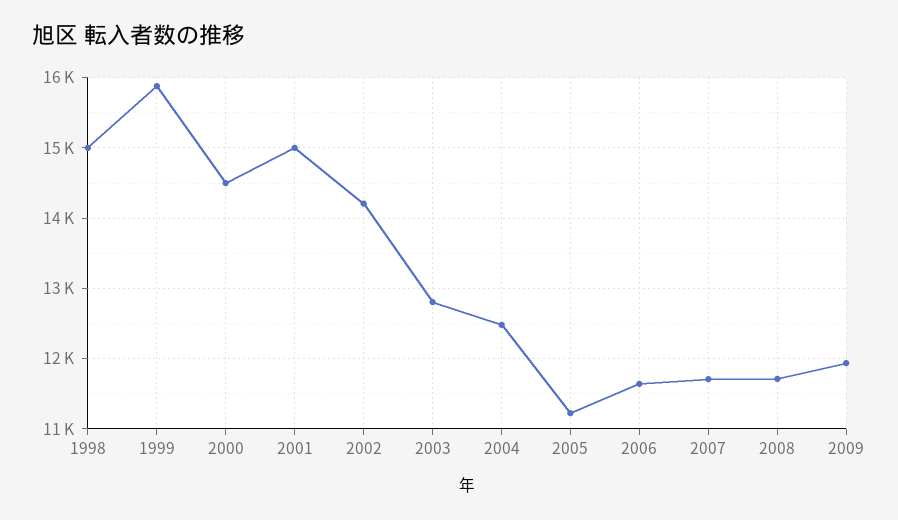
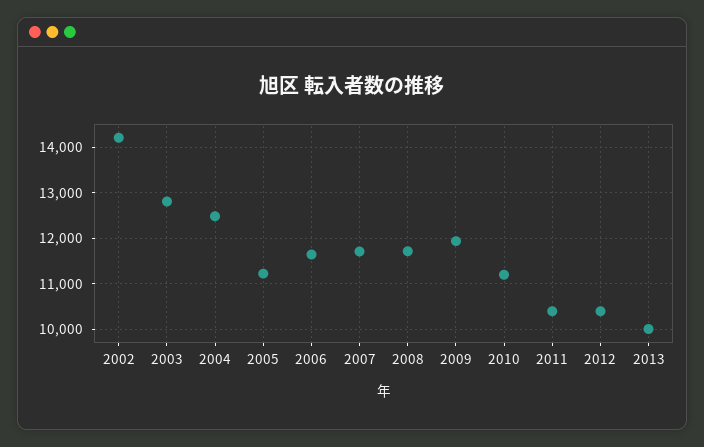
1998: 15000 -> none
1999: 15900 -> none
2000: 14500 -> none
2001: 15000 -> none
2010: none -> 11200
2011: none -> 10400
2012: none -> 10400
2013: none -> 10000

